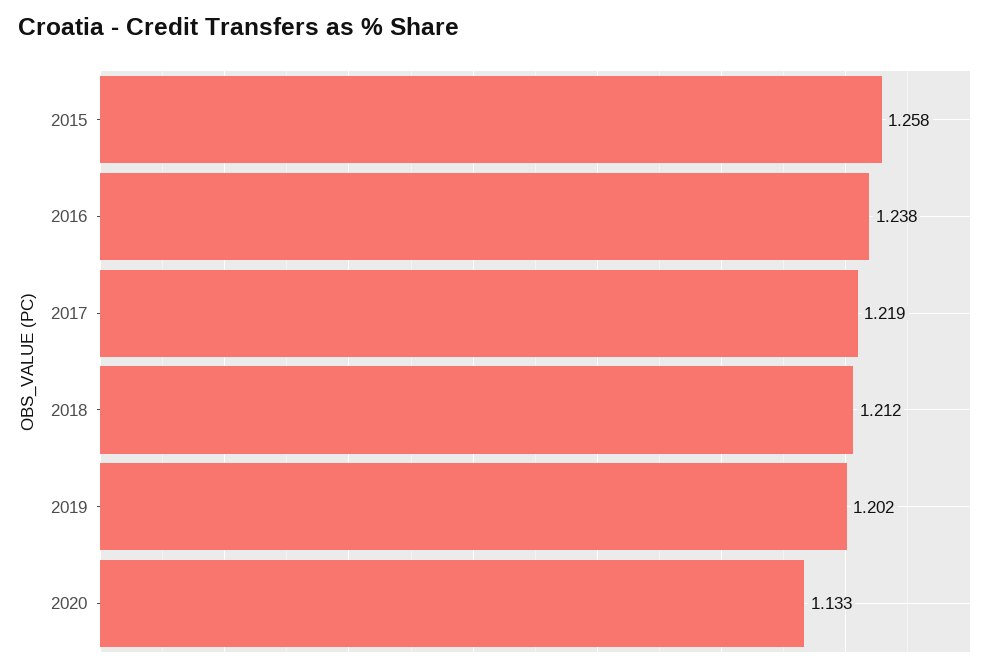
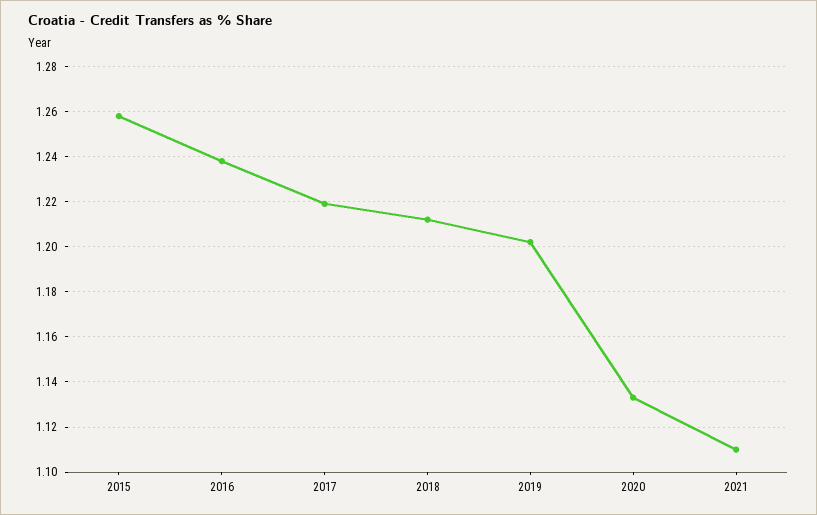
2021: none -> 1.11

